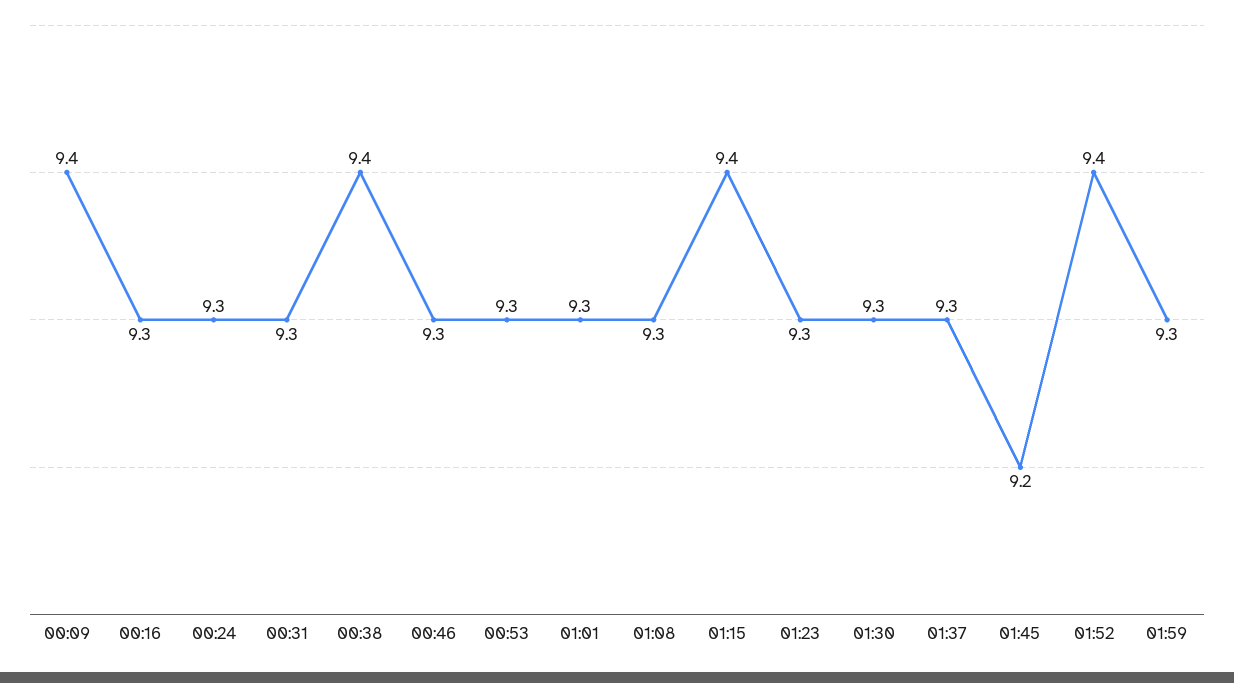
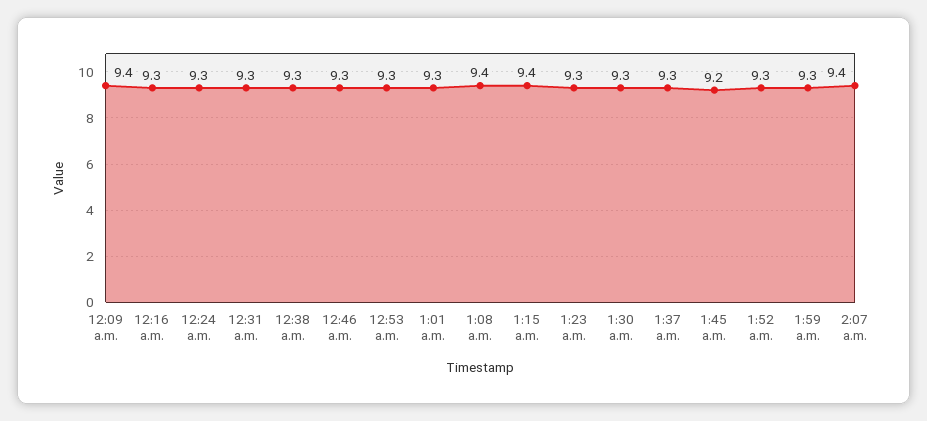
00:38: 9.4 -> 9.3
01:08: 9.3 -> 9.4
01:52: 9.4 -> 9.3
2:07 a.m.: none -> 9.4

